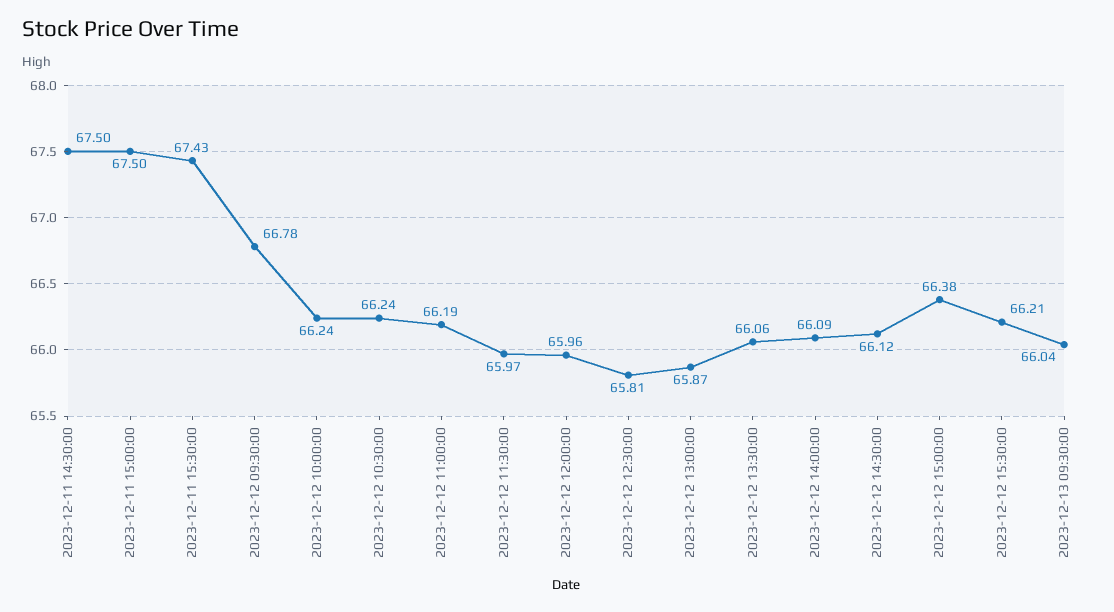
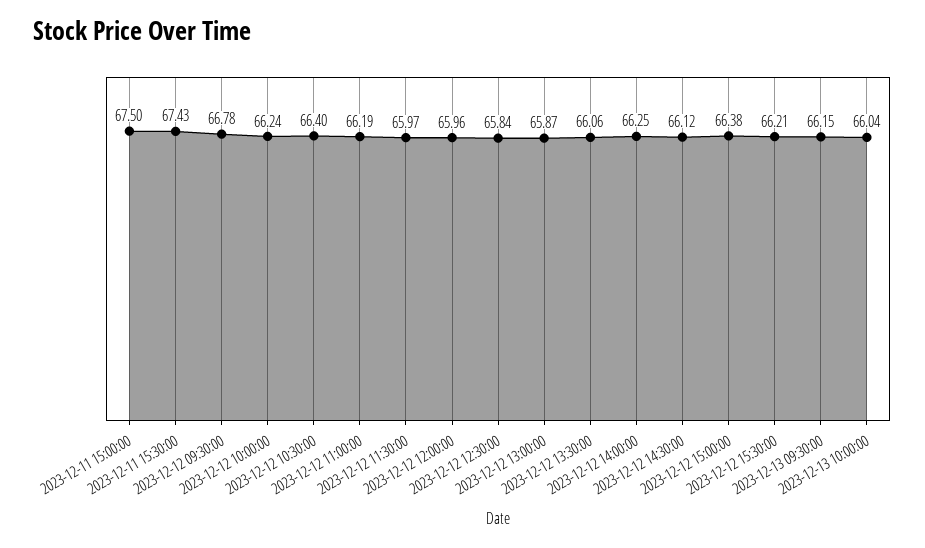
2023-12-11 14:30:00: 67.5 -> none
2023-12-12 10:30:00: 66.24 -> 66.4
2023-12-12 12:30:00: 65.81 -> 65.84
2023-12-12 14:00:00: 66.09 -> 66.25
2023-12-13 09:30:00: 66.04 -> 66.15
2023-12-13 10:00:00: none -> 66.04

